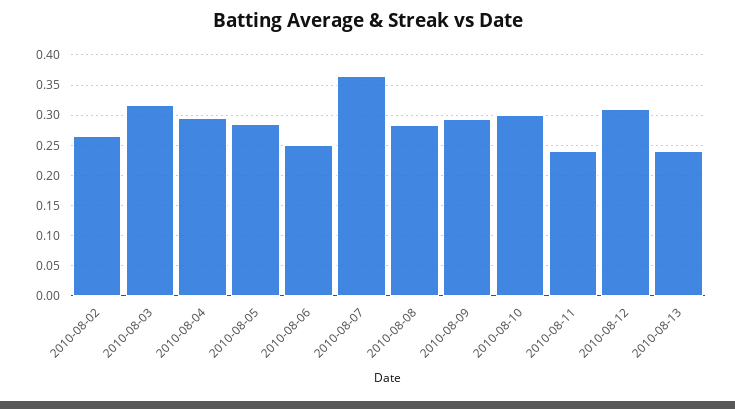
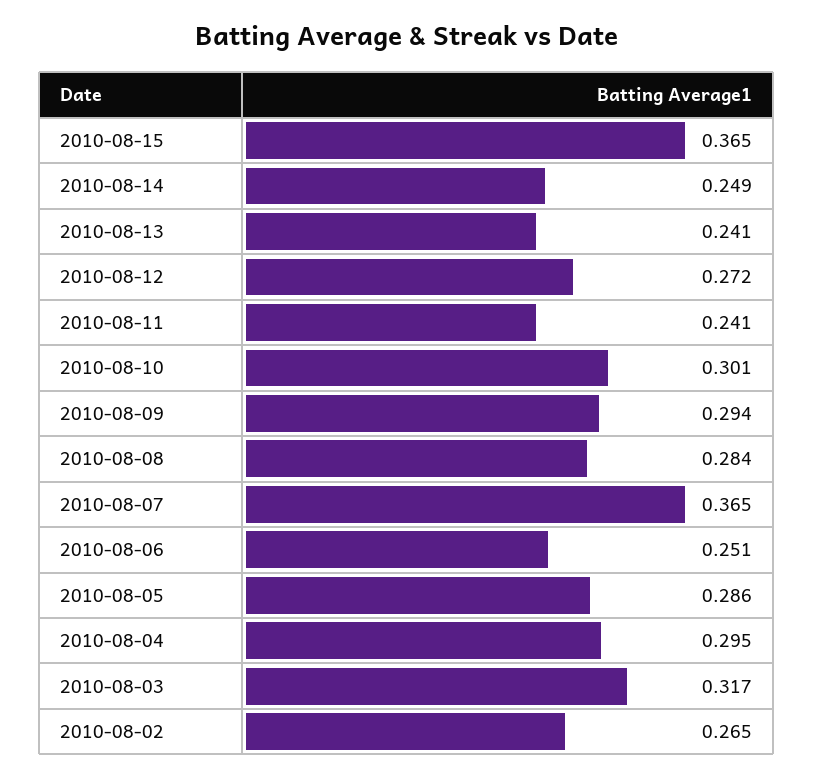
2010-08-12: 0.31 -> 0.272
2010-08-15: none -> 0.365
2010-08-14: none -> 0.249

